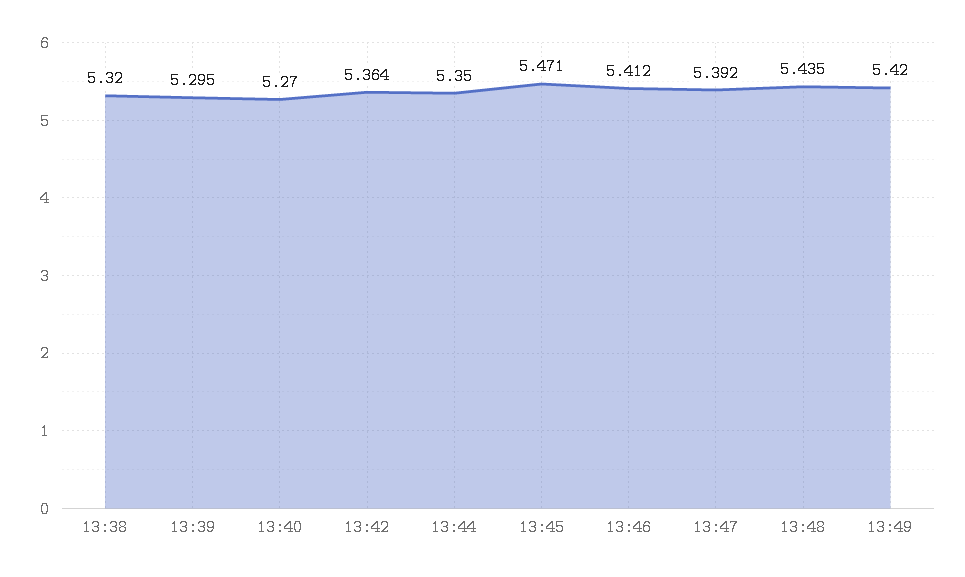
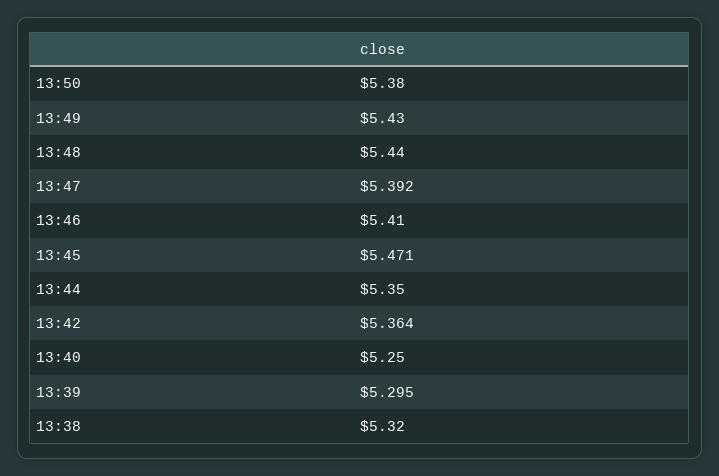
13:40: 5.27 -> 5.25
13:46: 5.412 -> 5.41
13:48: 5.435 -> 5.44
13:49: 5.42 -> 5.43
13:50: none -> 5.38

